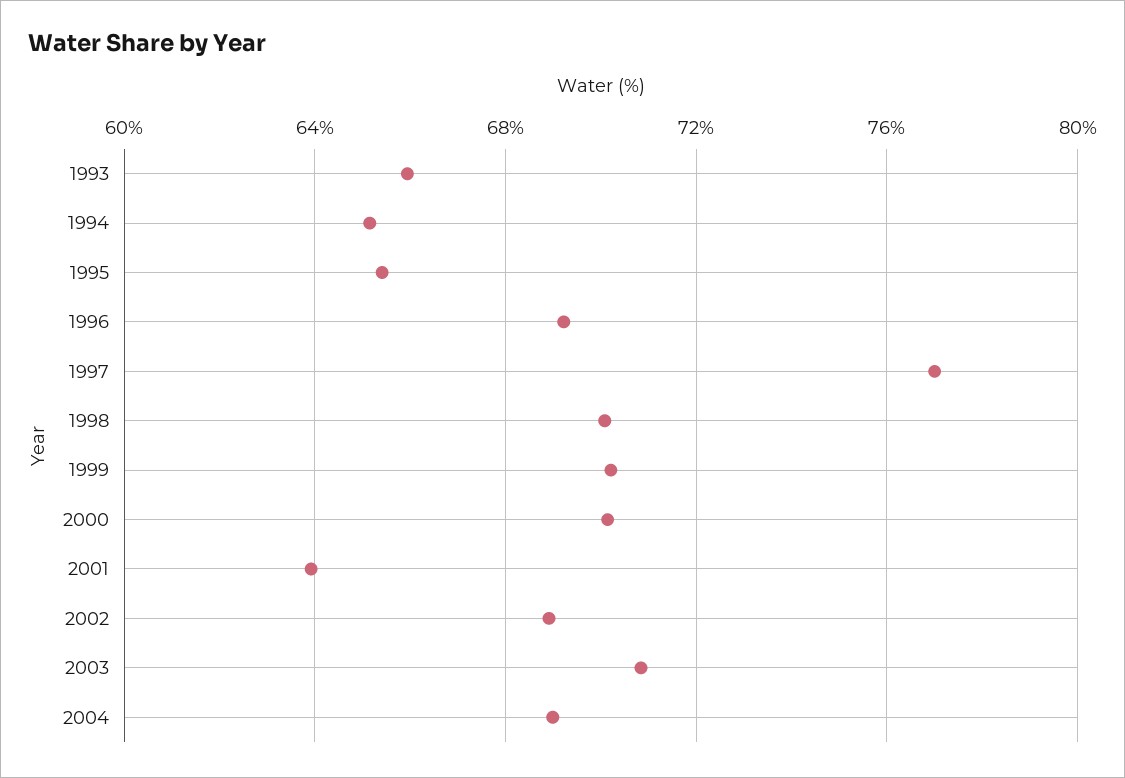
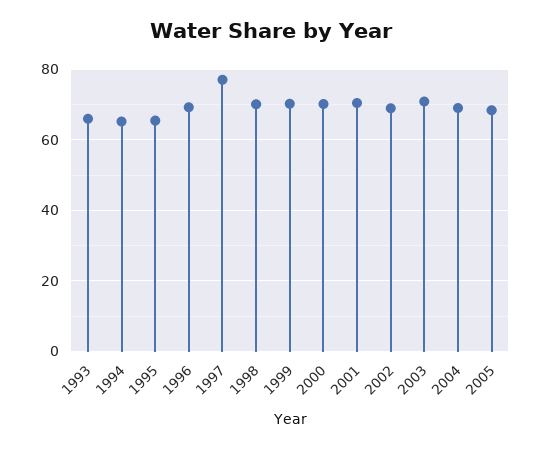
2001: 64 -> 70
2005: none -> 68

